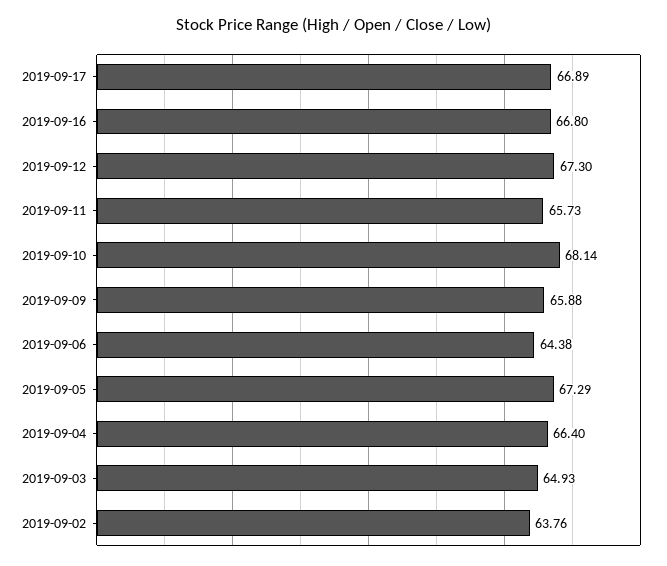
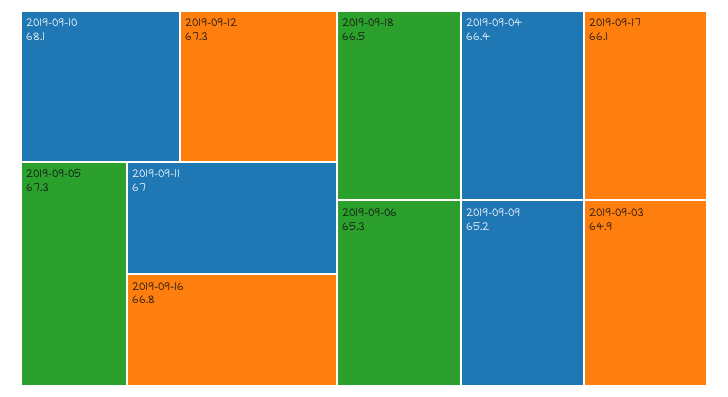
2019-09-17: 66.89 -> 66.1
2019-09-11: 65.73 -> 67
2019-09-09: 65.88 -> 65.2
2019-09-06: 64.38 -> 65.3
2019-09-02: 63.76 -> none
2019-09-18: none -> 66.5

